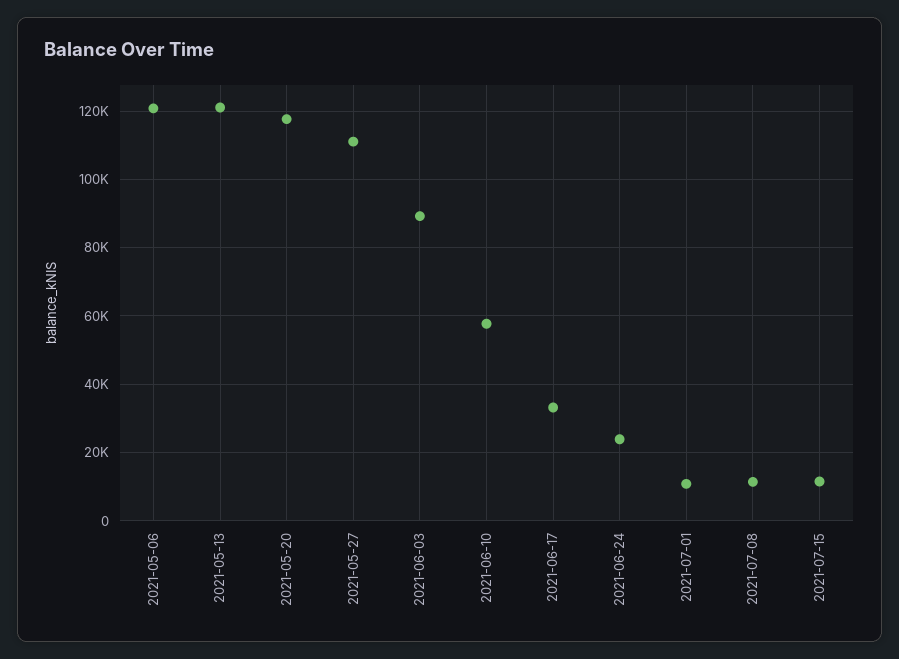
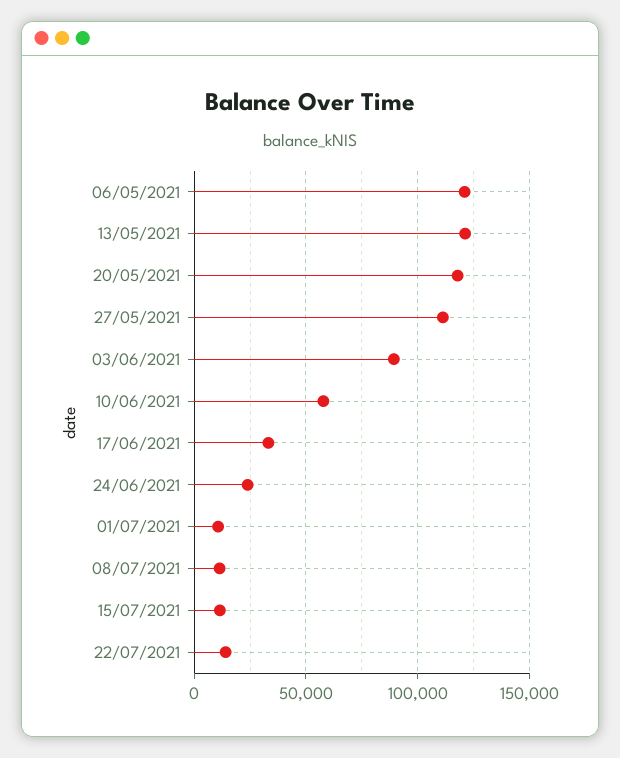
22/07/2021: none -> 15000

